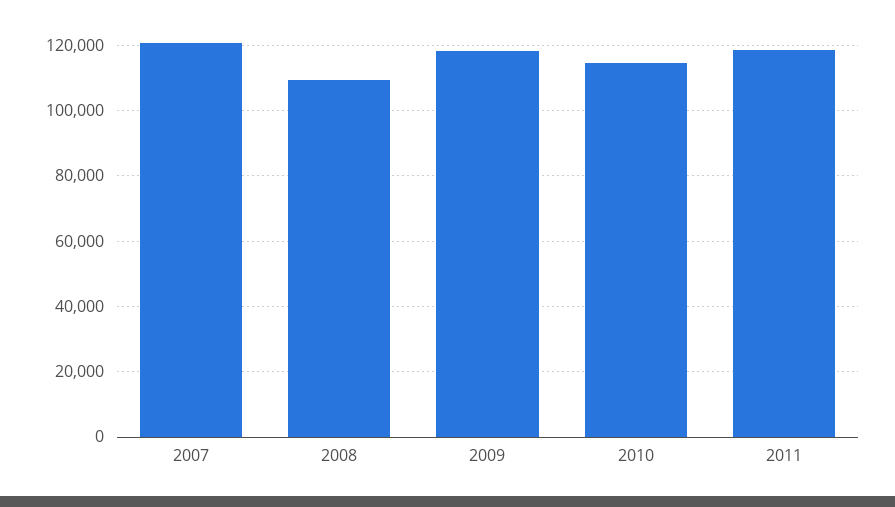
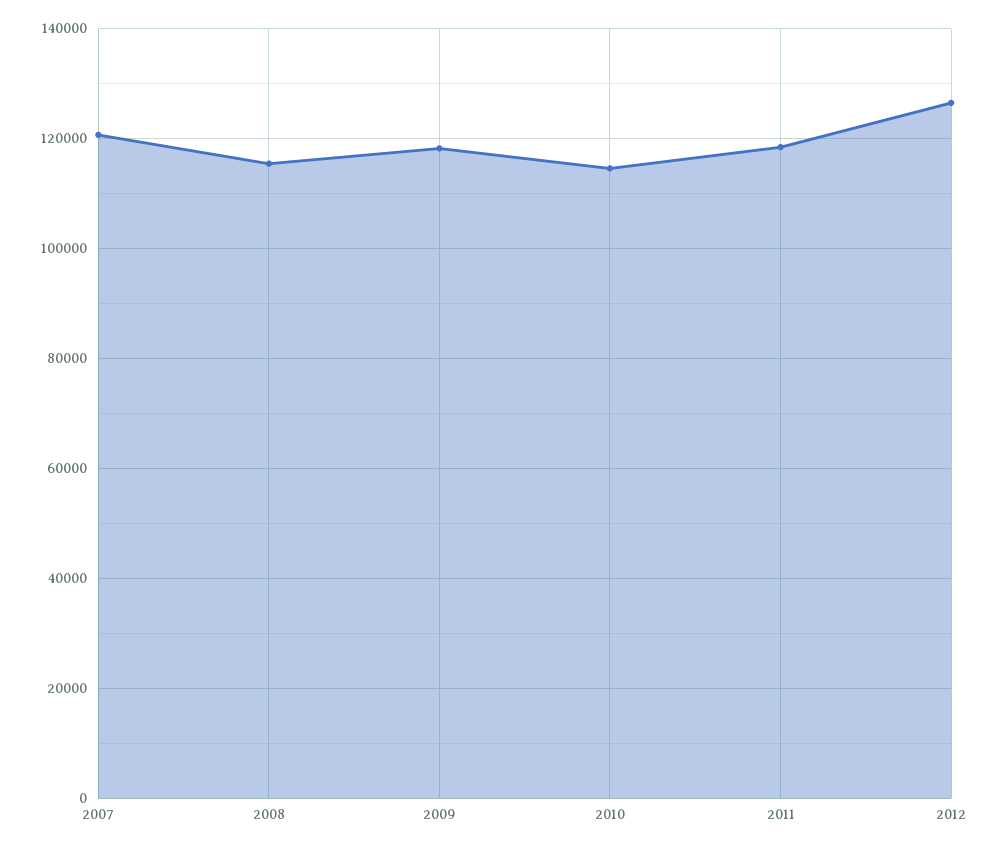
2008: 110000 -> 116000
2012: none -> 126000

